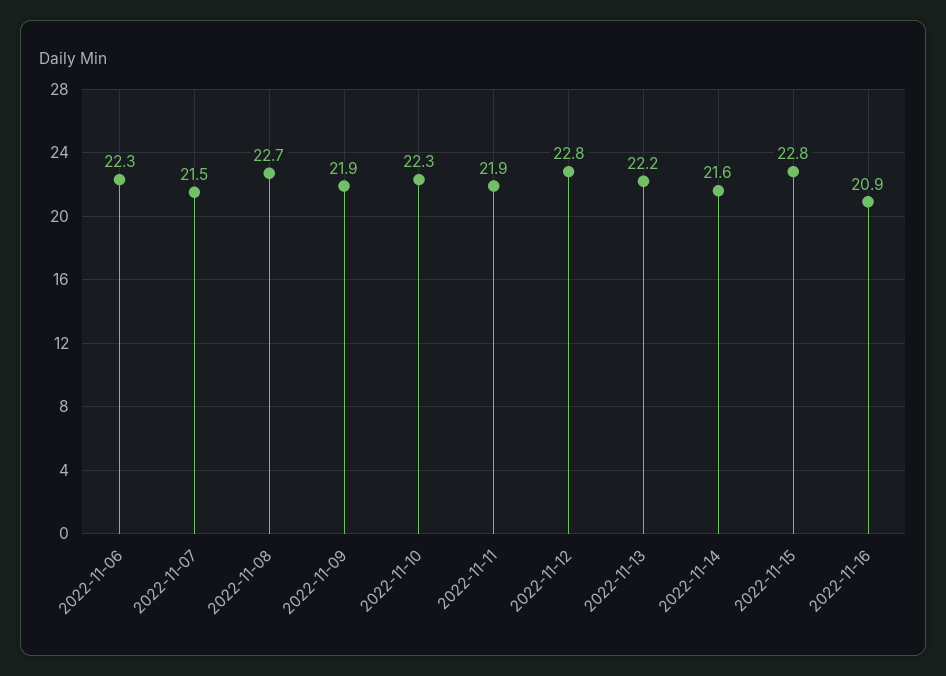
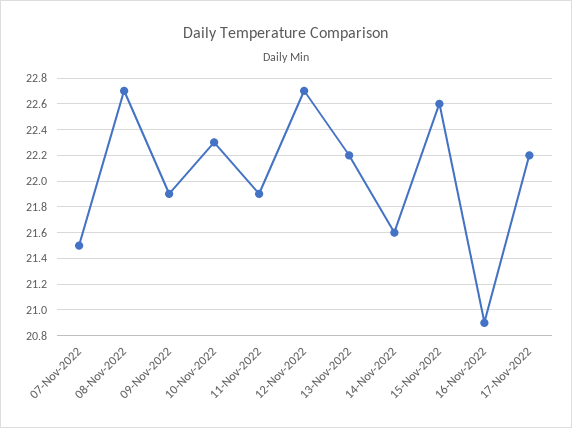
2022-11-06: 22.3 -> none
2022-11-12: 22.8 -> 22.7
2022-11-15: 22.8 -> 22.6
17-Nov-2022: none -> 22.2

